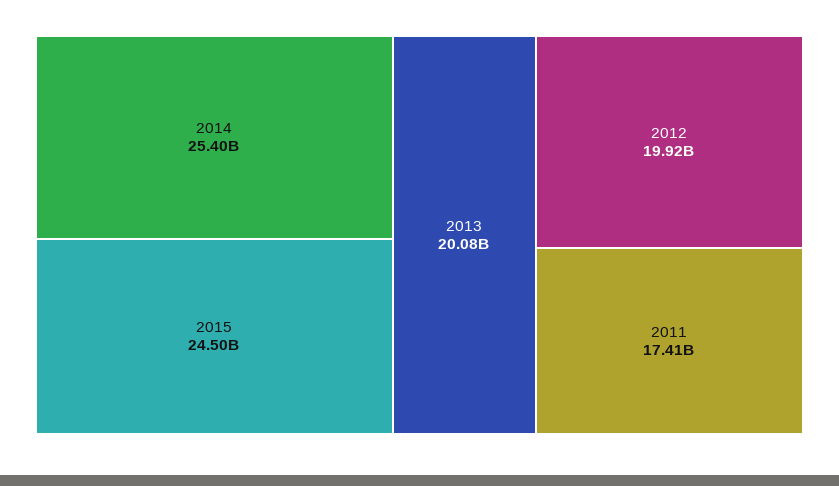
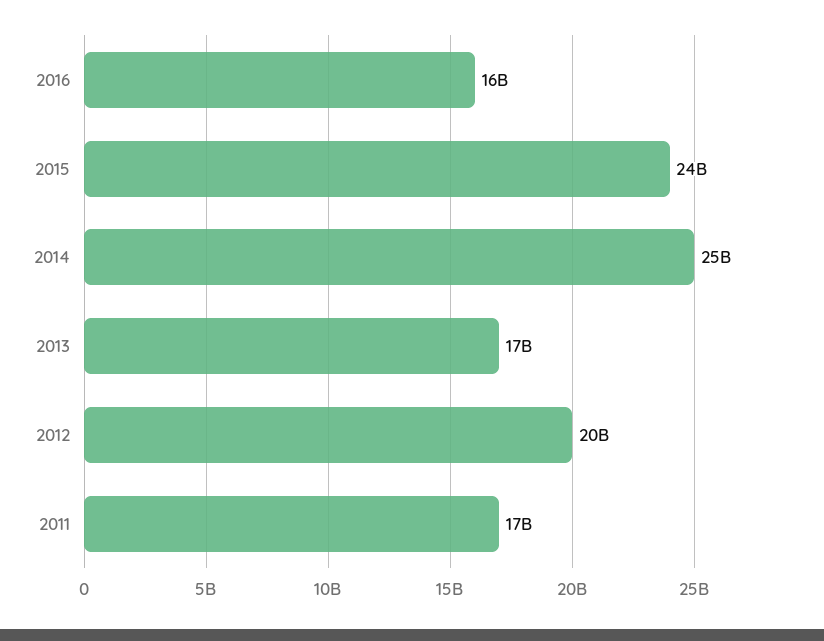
2013: 20080000000 -> 17000000000
2016: none -> 16000000000

